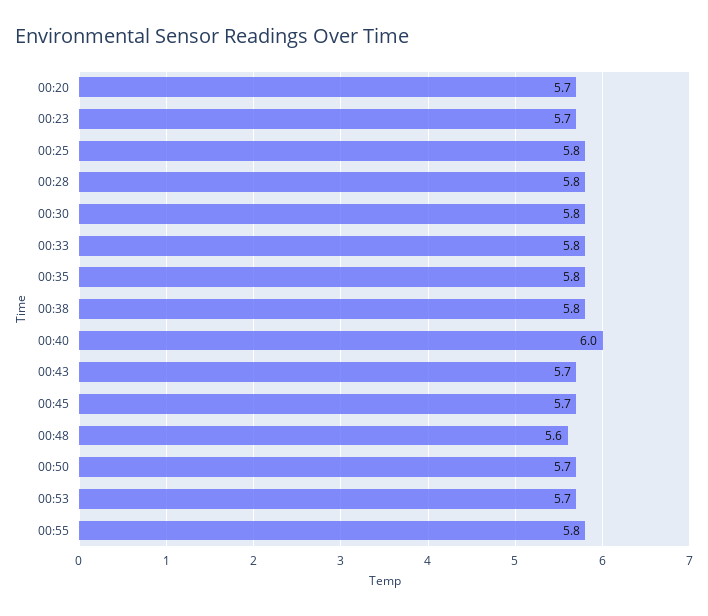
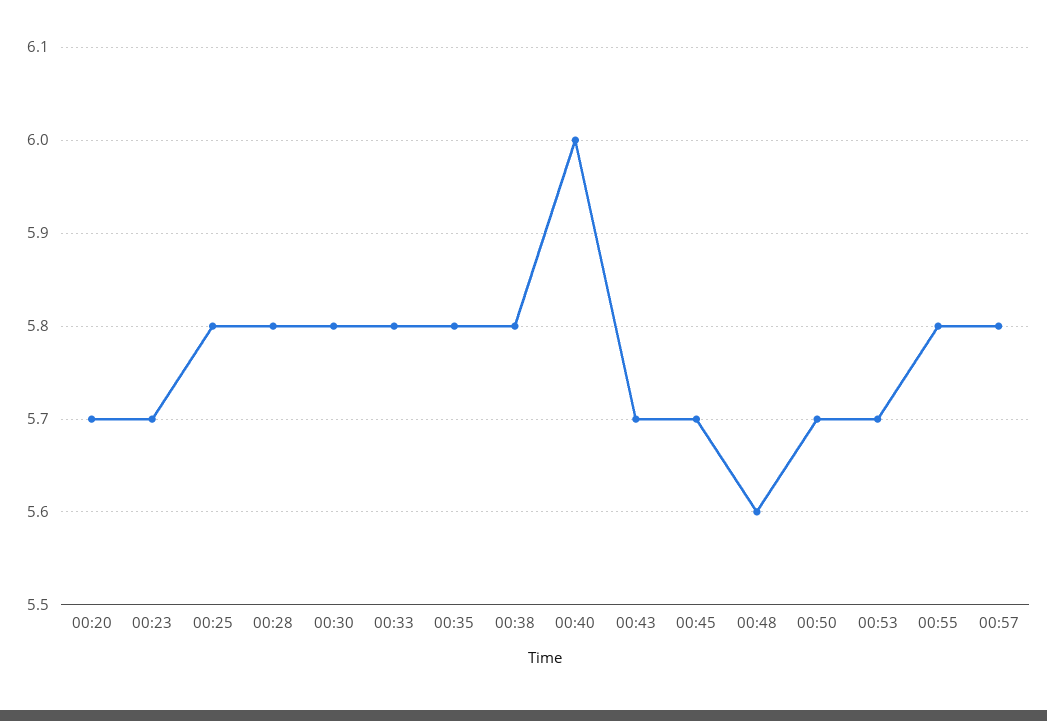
00:57: none -> 5.8

